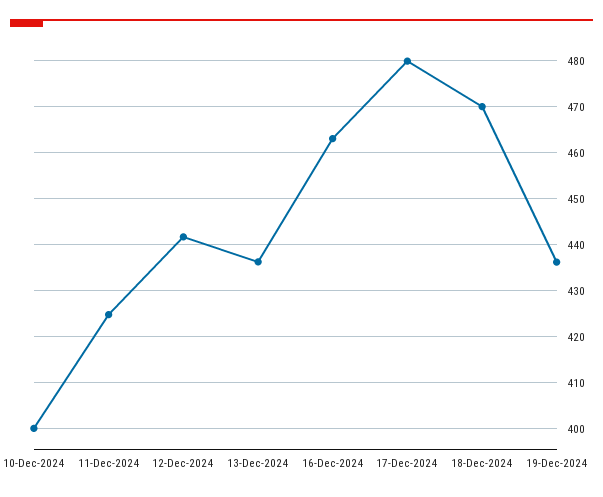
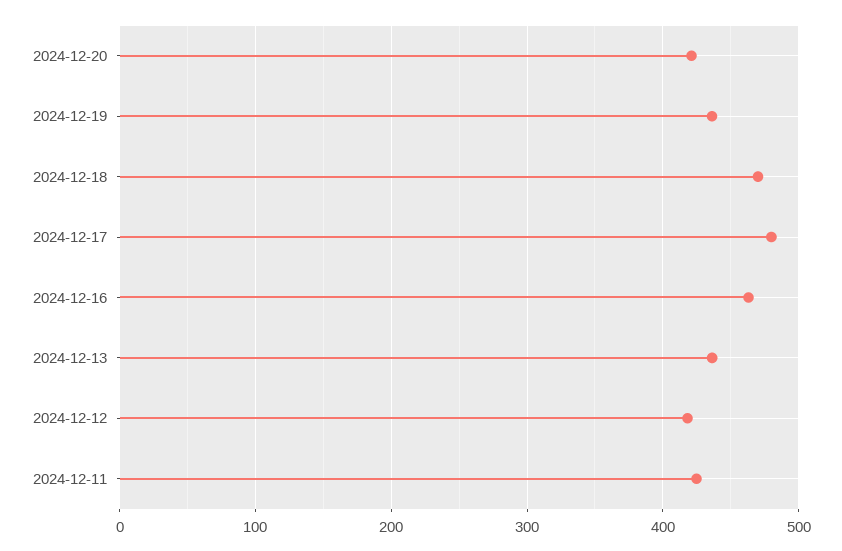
10-Dec-2024: 400 -> none
12-Dec-2024: 442 -> 420
2024-12-20: none -> 420

